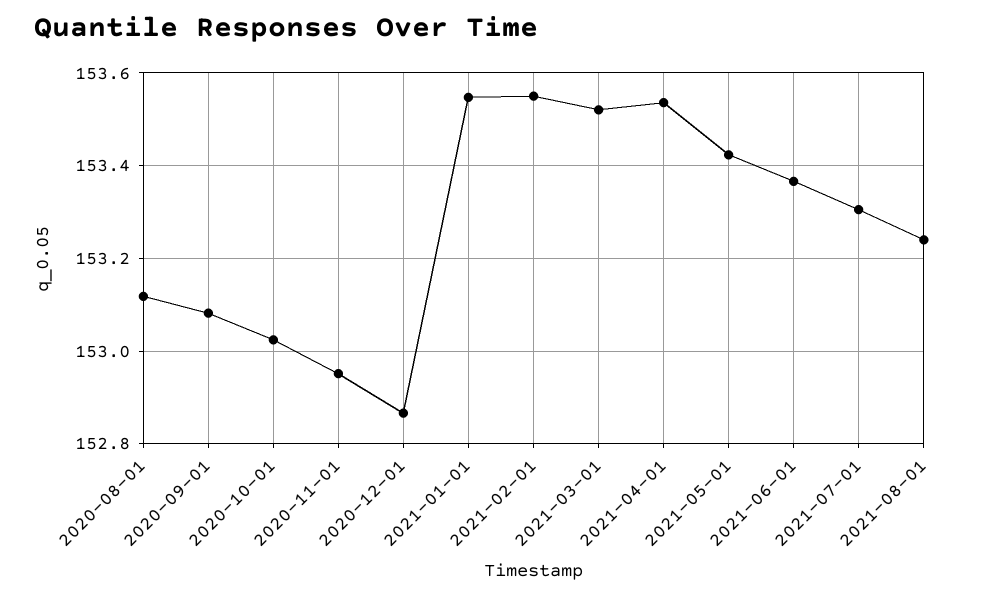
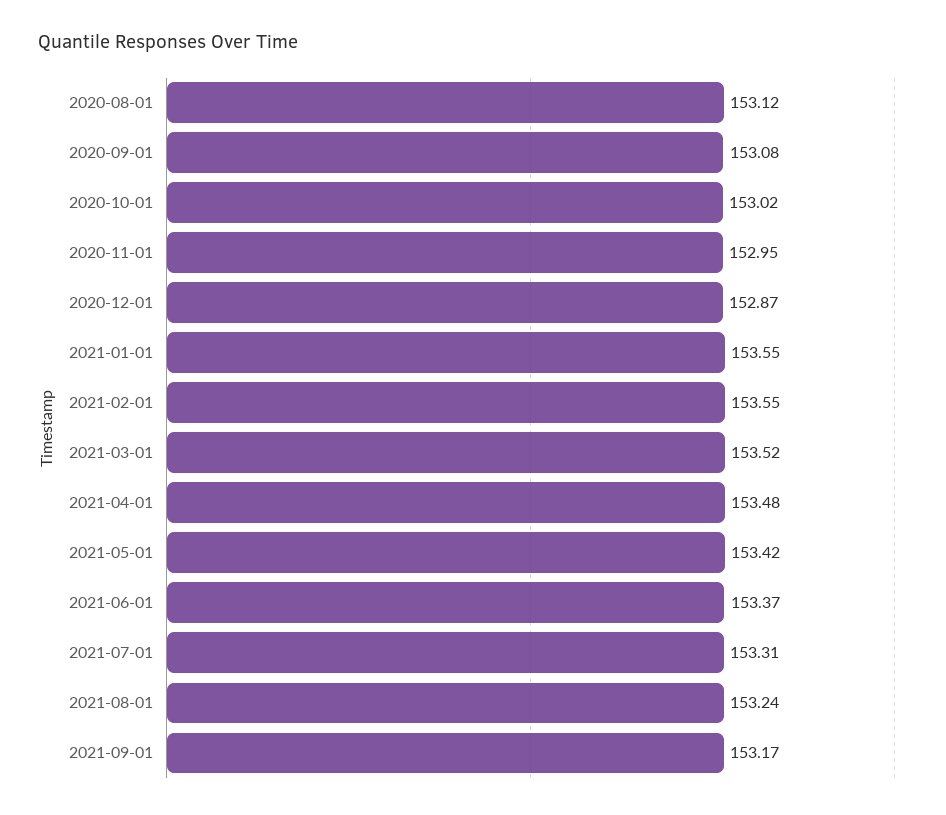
2021-04-01: 153.54 -> 153.48
2021-09-01: none -> 153.17

